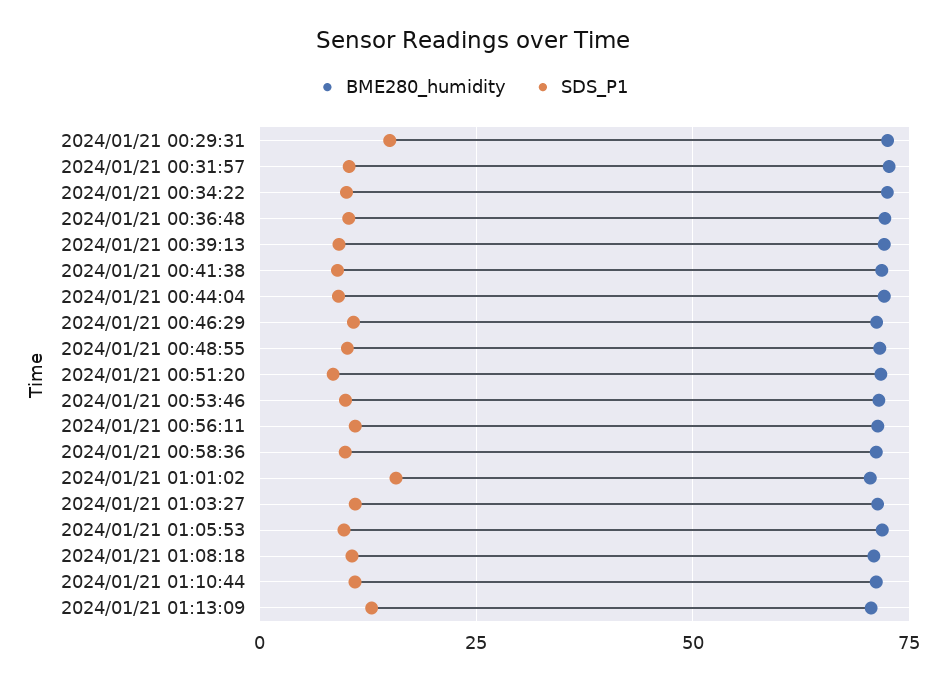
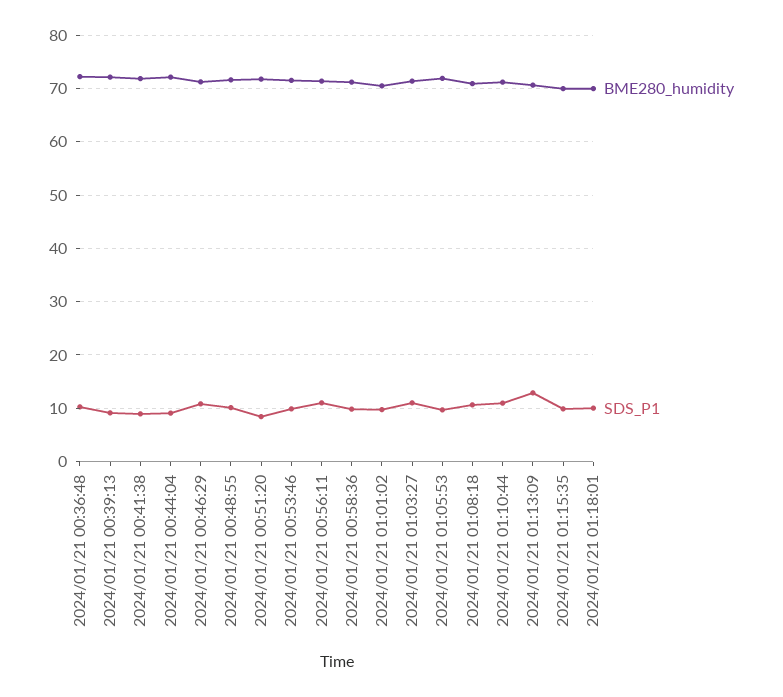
BME280_humidity, 2024/01/21 00:29:31: 72.5 -> none
SDS_P1, 2024/01/21 00:29:31: 15 -> none
BME280_humidity, 2024/01/21 00:31:57: 72.5 -> none
SDS_P1, 2024/01/21 00:31:57: 10 -> none
BME280_humidity, 2024/01/21 00:34:22: 72.5 -> none
SDS_P1, 2024/01/21 00:34:22: 10 -> none
SDS_P1, 2024/01/21 01:01:02: 15 -> 10
BME280_humidity, 2024/01/21 01:15:35: none -> 70
SDS_P1, 2024/01/21 01:15:35: none -> 10
BME280_humidity, 2024/01/21 01:18:01: none -> 70
SDS_P1, 2024/01/21 01:18:01: none -> 10

